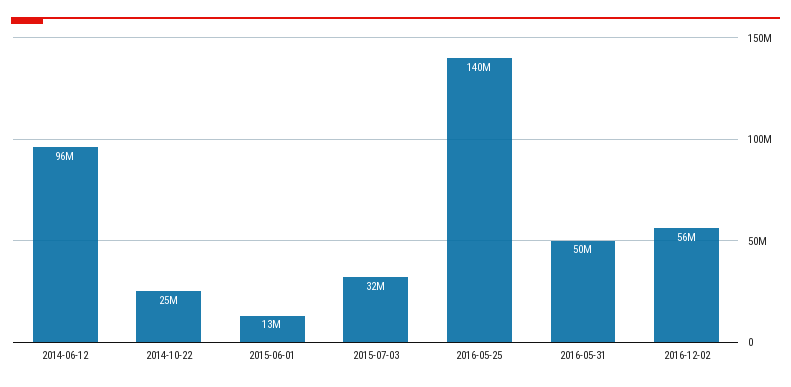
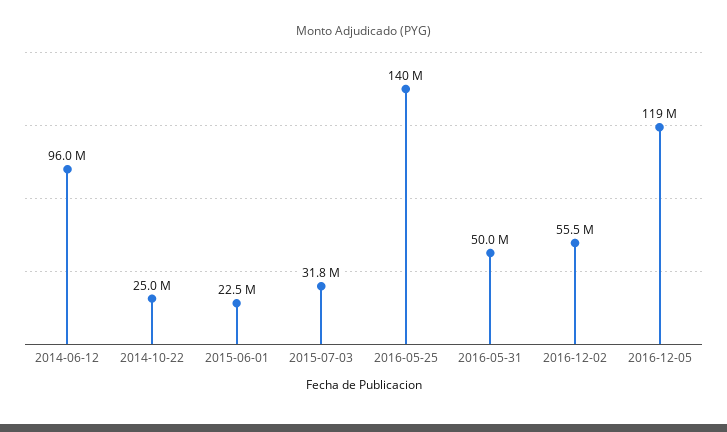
2015-06-01: 13000000 -> 22500000
2016-12-05: none -> 119000000

